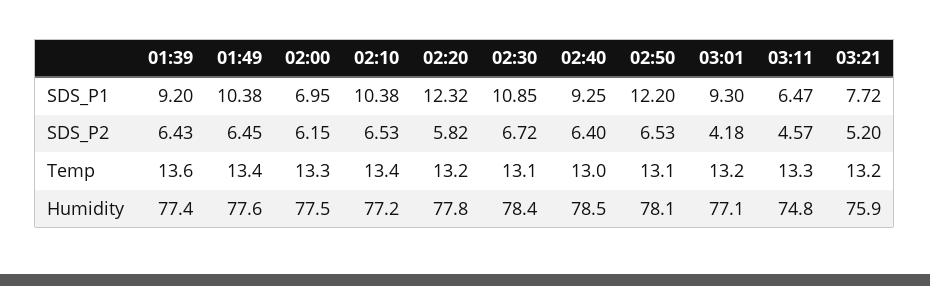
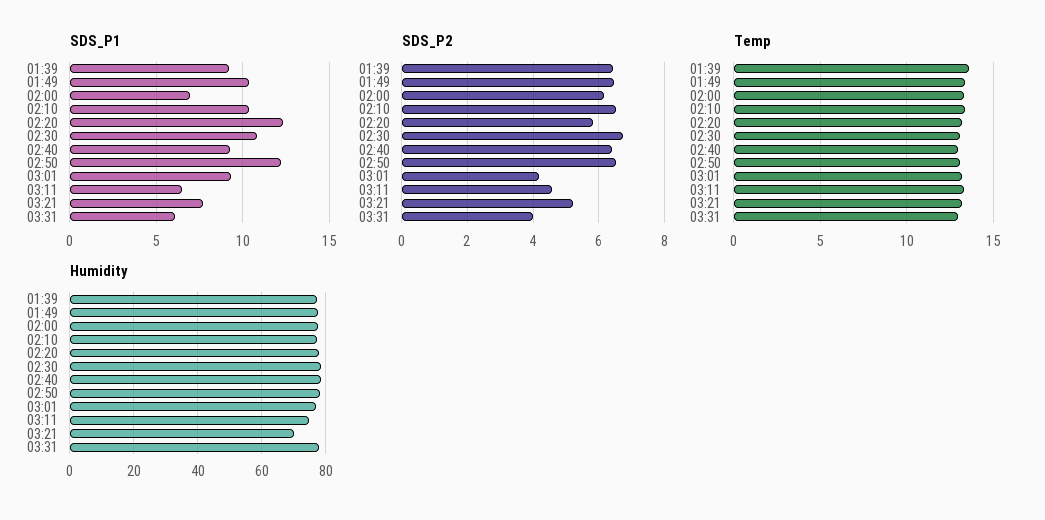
Humidity, 03:21: 75.9 -> 70
SDS_P1, 03:31: none -> 6
SDS_P2, 03:31: none -> 4
Temp, 03:31: none -> 13
Humidity, 03:31: none -> 78

